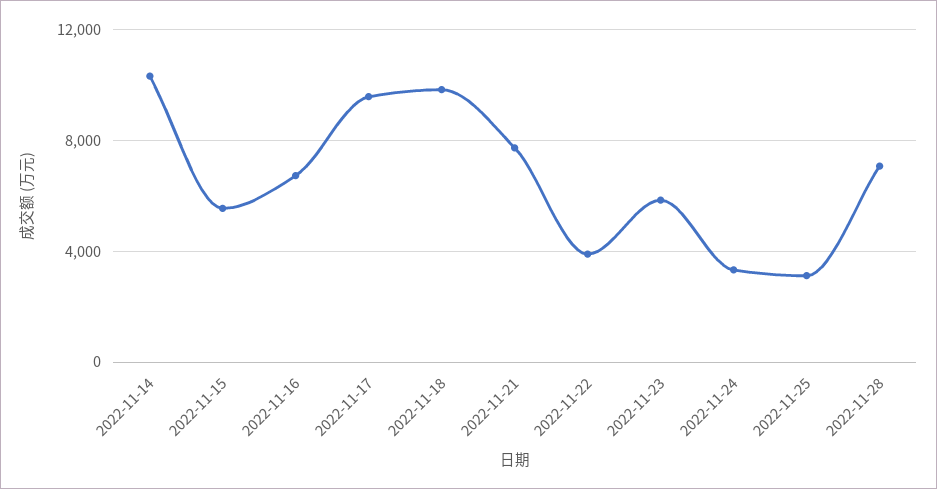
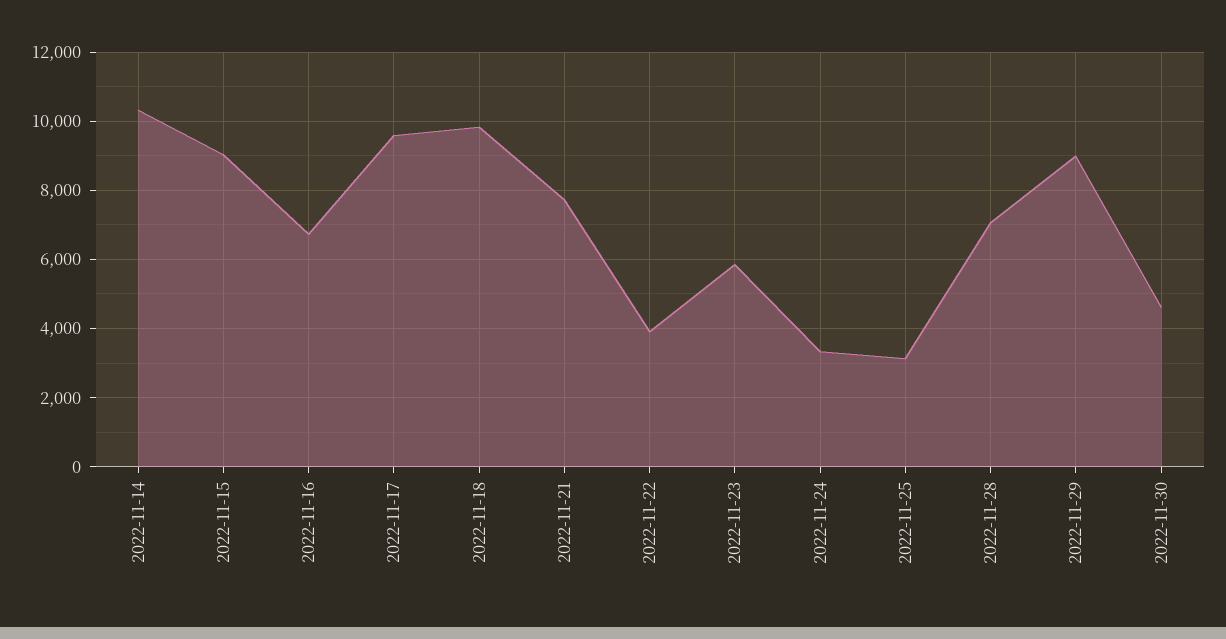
2022-11-15: 5500 -> 9000
2022-11-29: none -> 9000
2022-11-30: none -> 4600

